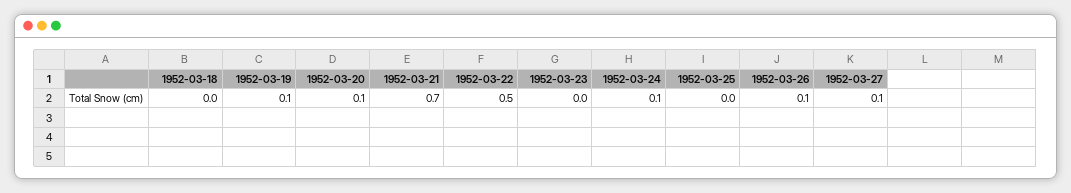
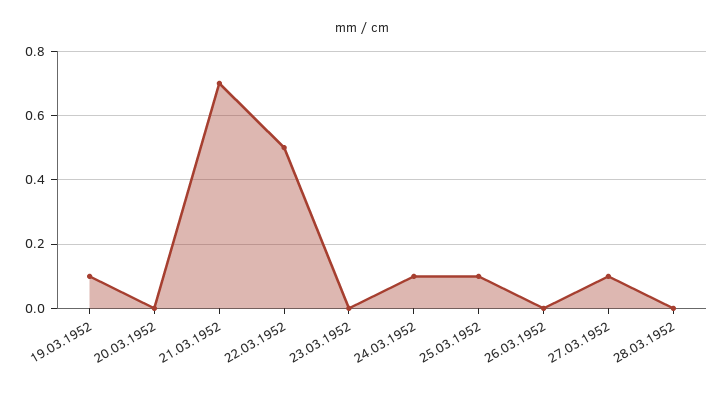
1952-03-18: 0 -> none
1952-03-20: 0.1 -> 0
1952-03-25: 0 -> 0.1
1952-03-26: 0.1 -> 0
28.03.1952: none -> 0

